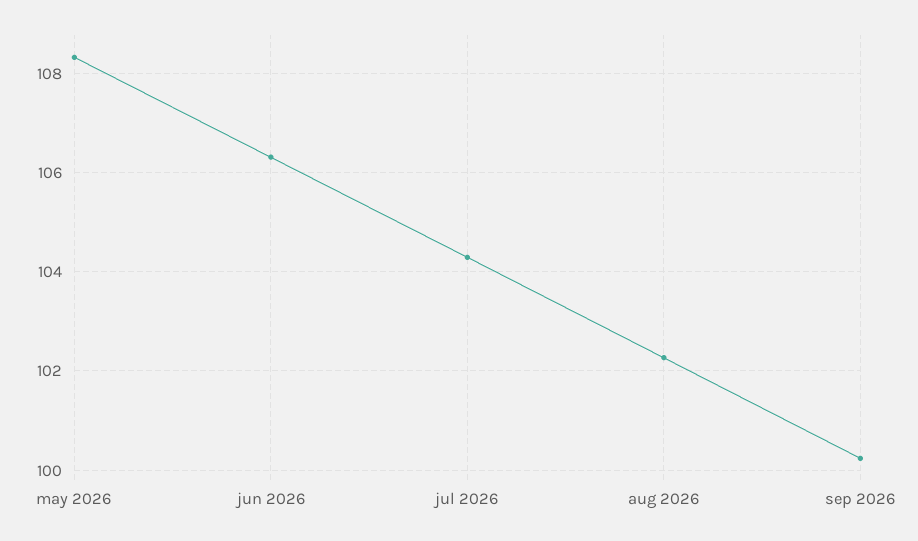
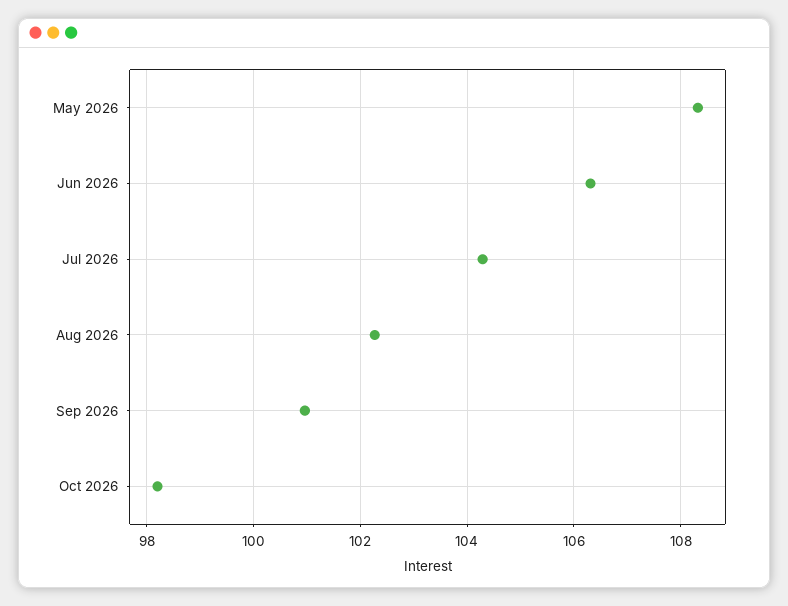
sep 2026: 100.2 -> 101
Oct 2026: none -> 98.2

